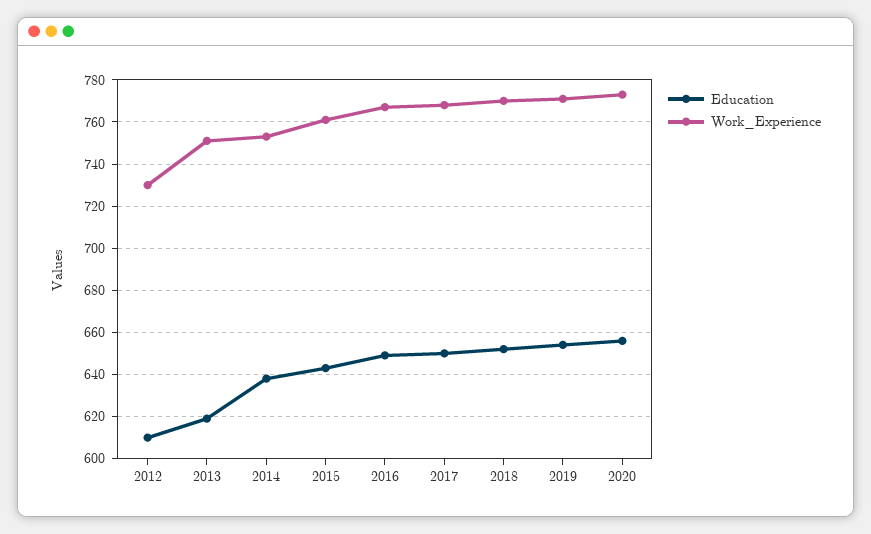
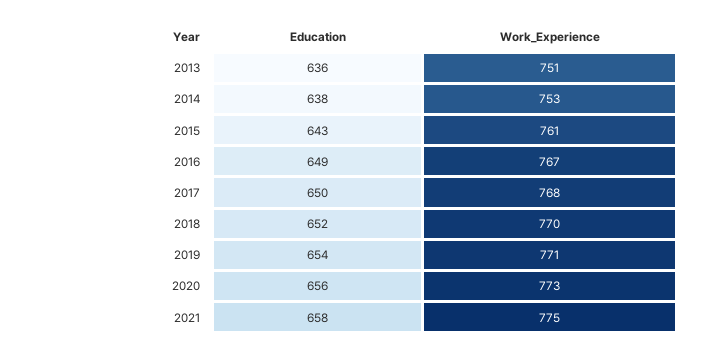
Education, 2012: 610 -> none
Work_Experience, 2012: 730 -> none
Education, 2013: 620 -> 636
Education, 2021: none -> 658
Work_Experience, 2021: none -> 775

